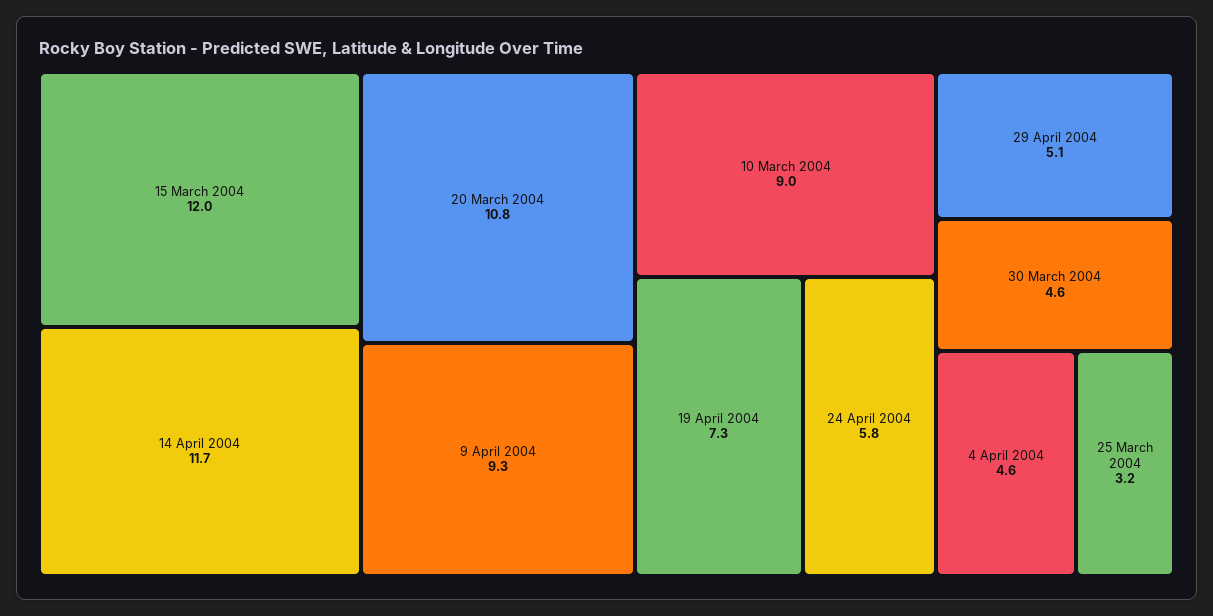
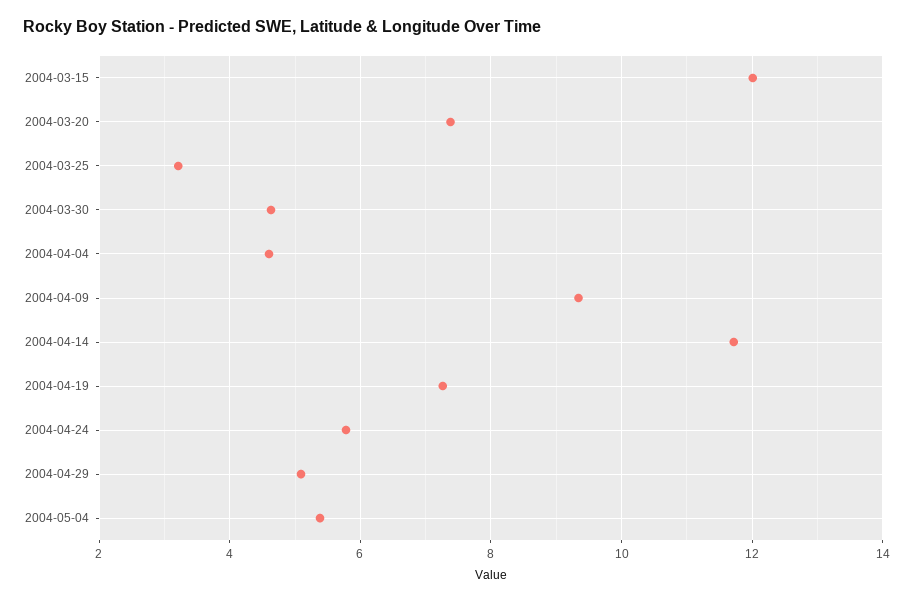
20 March 2004: 10.8 -> 7.4
10 March 2004: 9 -> none
2004-05-04: none -> 5.4

